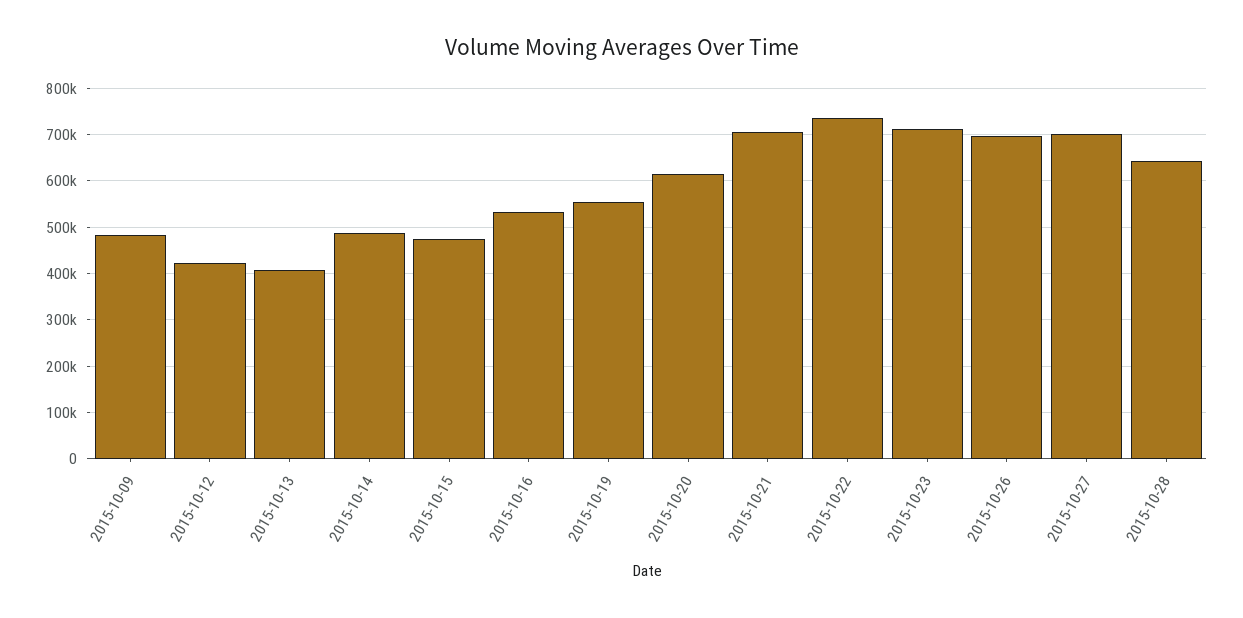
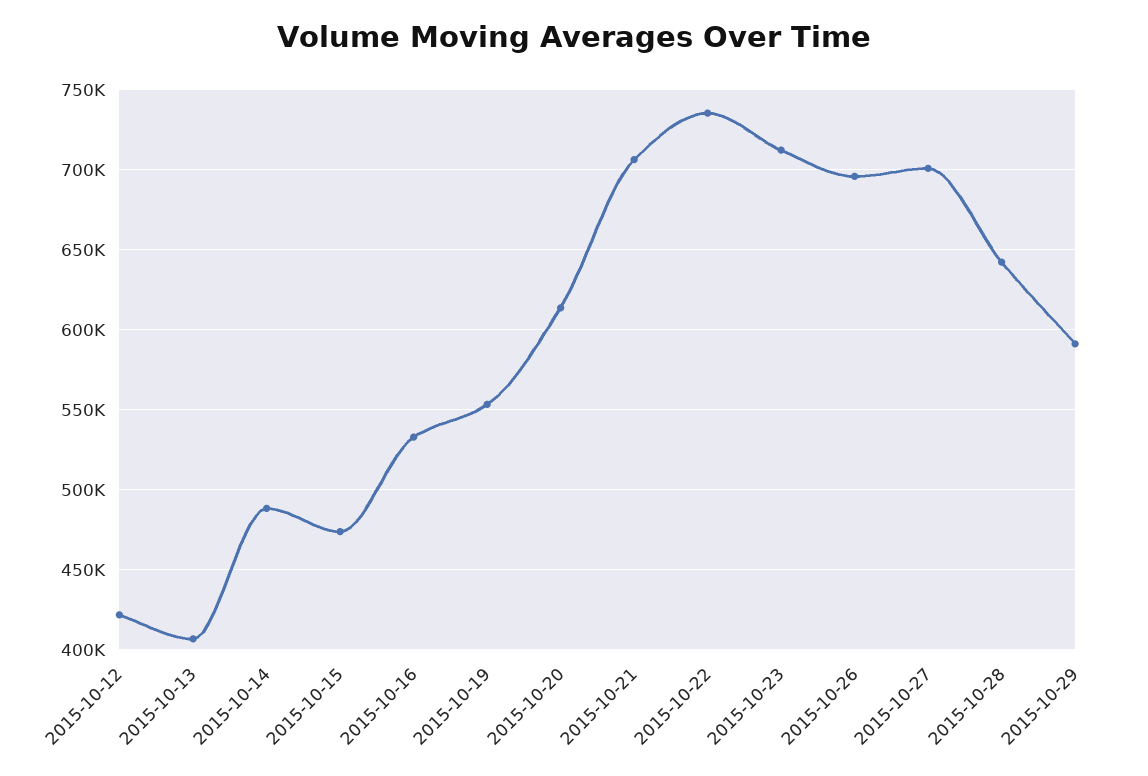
2015-10-09: 480000 -> none
2015-10-29: none -> 590000

